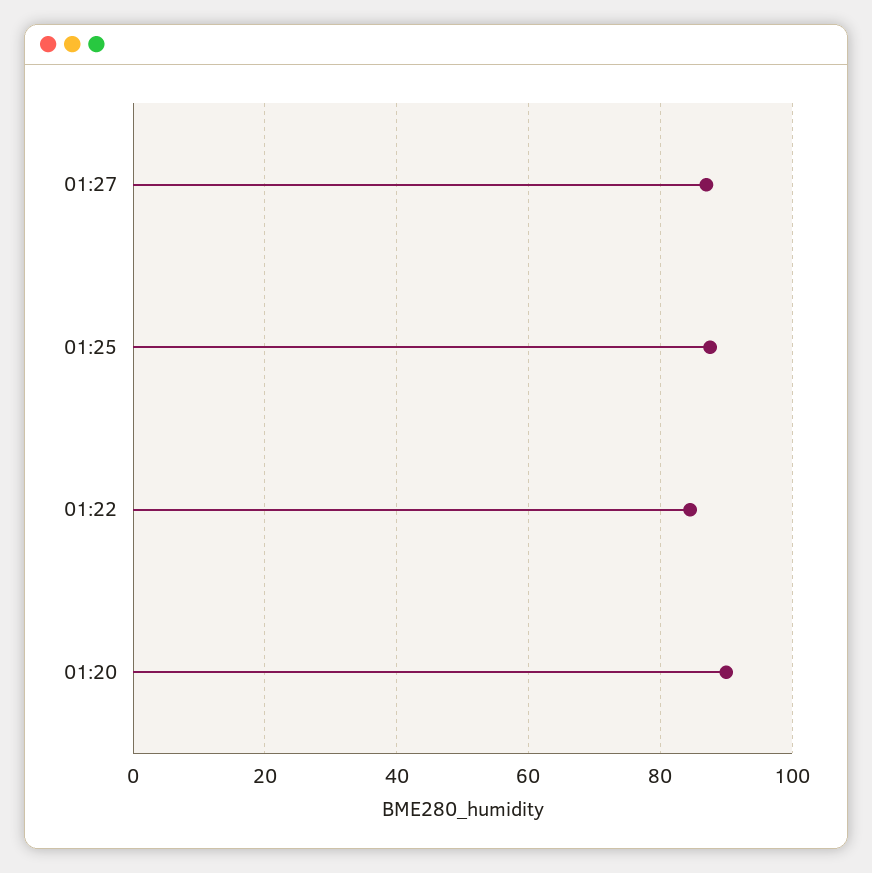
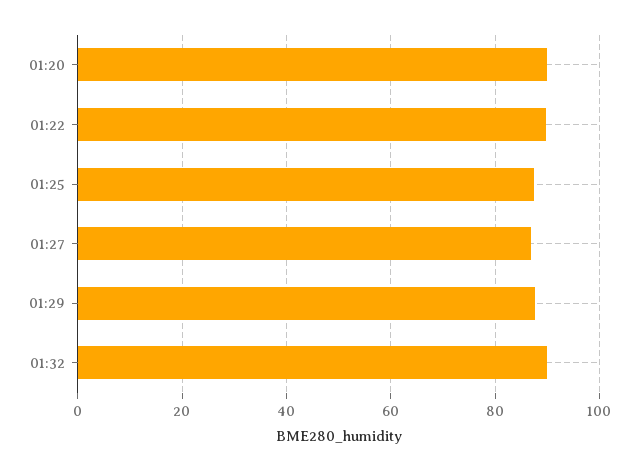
01:22: 84 -> 90
01:29: none -> 88
01:32: none -> 90

